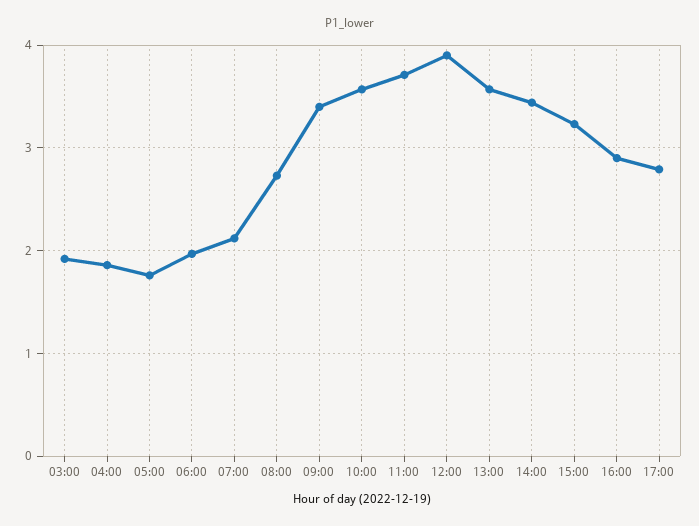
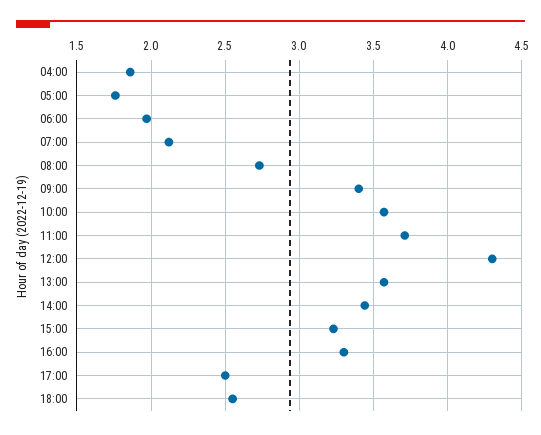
03:00: 1.9 -> none
12:00: 3.9 -> 4.3
16:00: 2.9 -> 3.3
17:00: 2.8 -> 2.5
18:00: none -> 2.55

